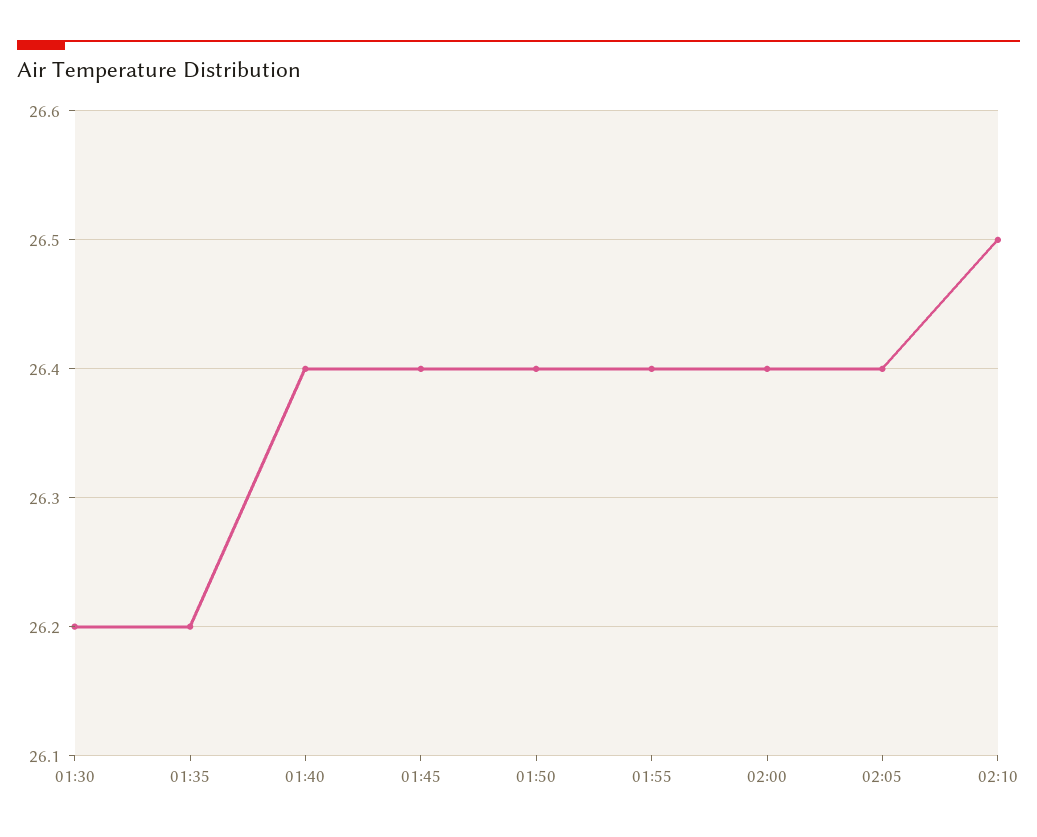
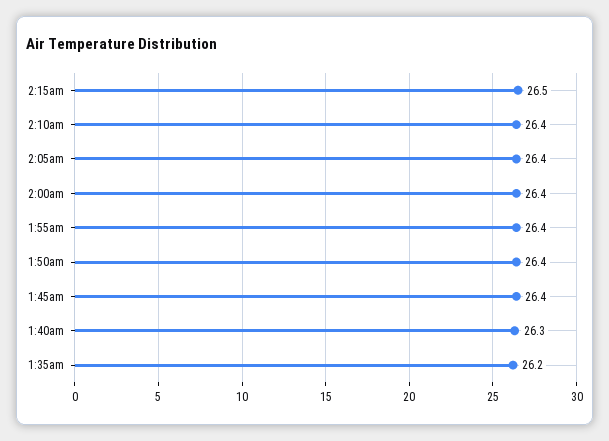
01:30: 26.2 -> none
01:40: 26.4 -> 26.3
02:10: 26.5 -> 26.4
2:15am: none -> 26.5

